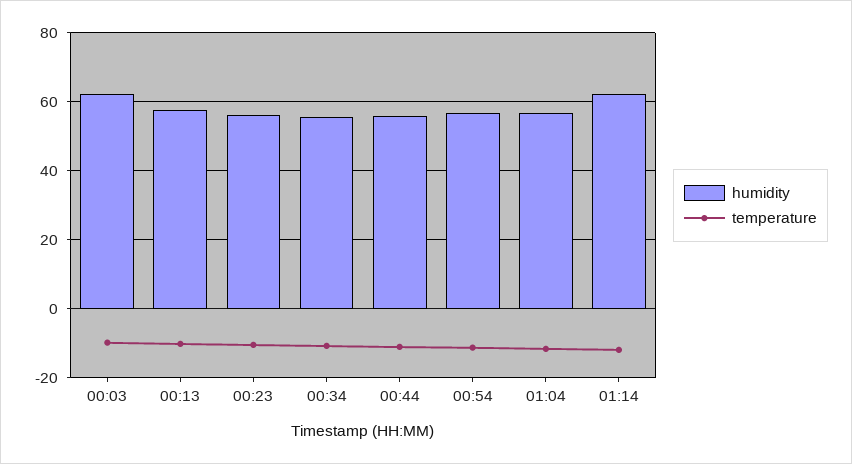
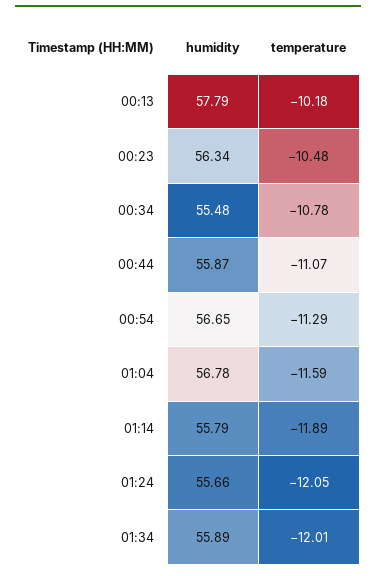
humidity, 00:03: 62 -> none
temperature, 00:03: -10 -> none
humidity, 01:14: 62 -> 55.79
humidity, 01:24: none -> 55.66
temperature, 01:24: none -> -12.05
humidity, 01:34: none -> 55.89
temperature, 01:34: none -> -12.01

